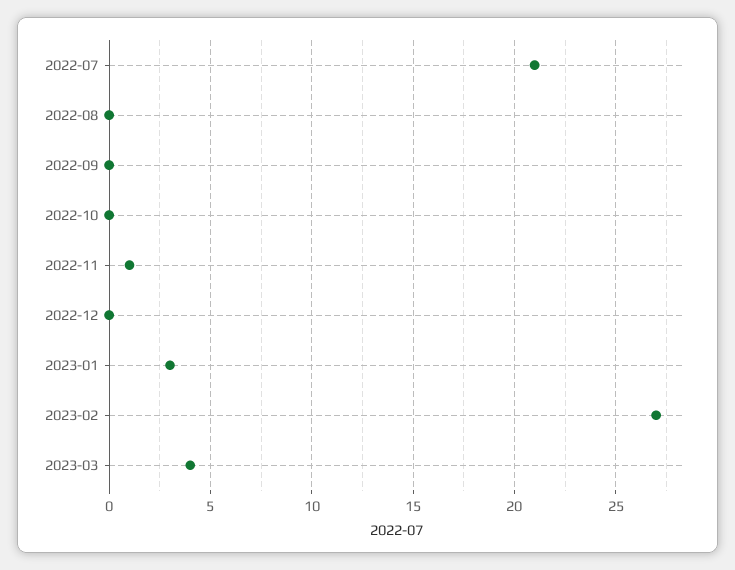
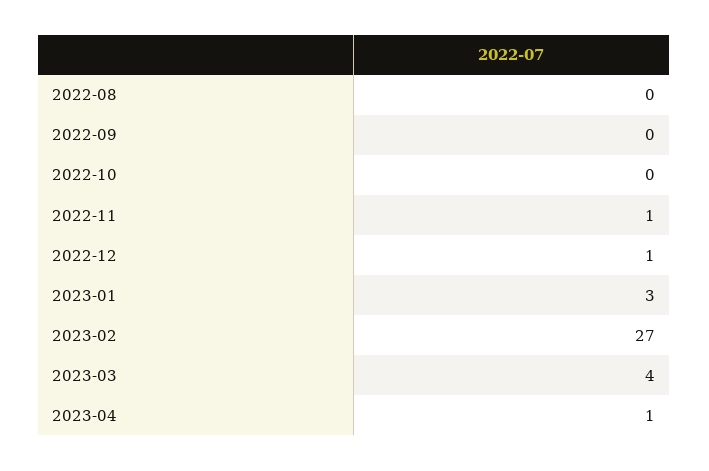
2022-07: 21 -> none
2022-12: 0 -> 1
2023-04: none -> 1

